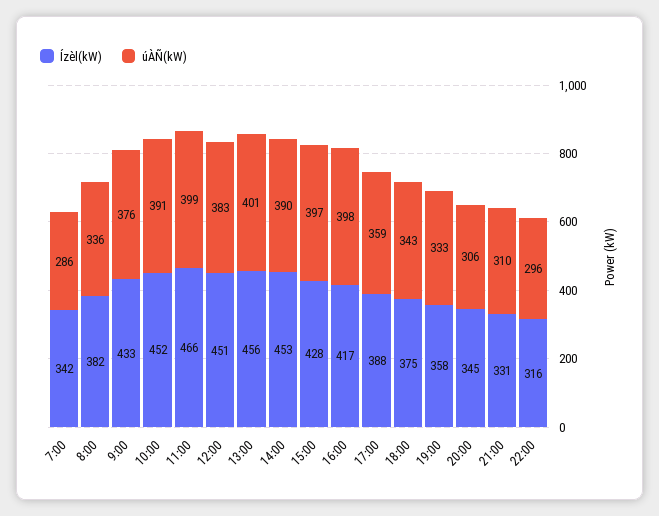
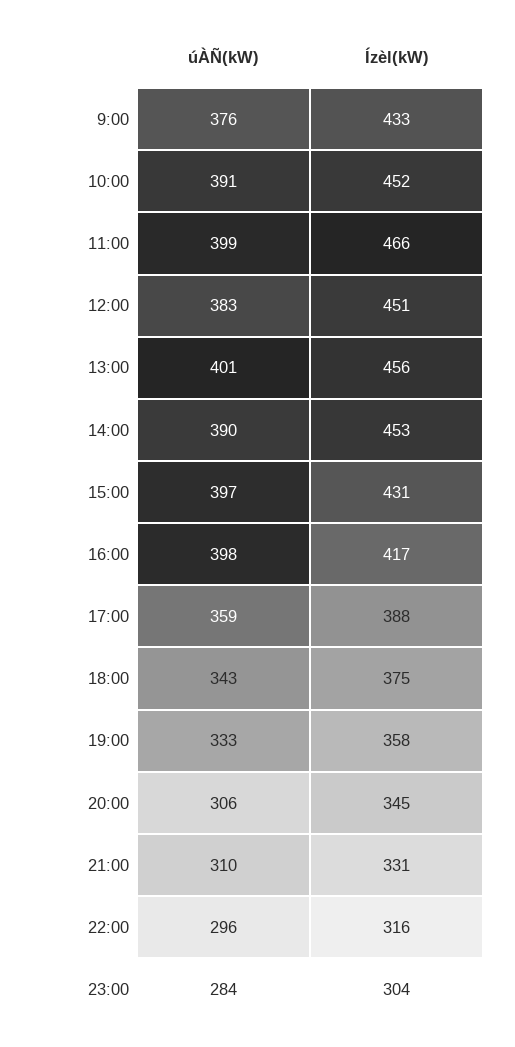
Ízèl(kW), 7:00: 342 -> none
úÀÑ(kW), 7:00: 286 -> none
Ízèl(kW), 8:00: 382 -> none
úÀÑ(kW), 8:00: 336 -> none
Ízèl(kW), 15:00: 428 -> 431
úÀÑ(kW), 23:00: none -> 284
Ízèl(kW), 23:00: none -> 304

